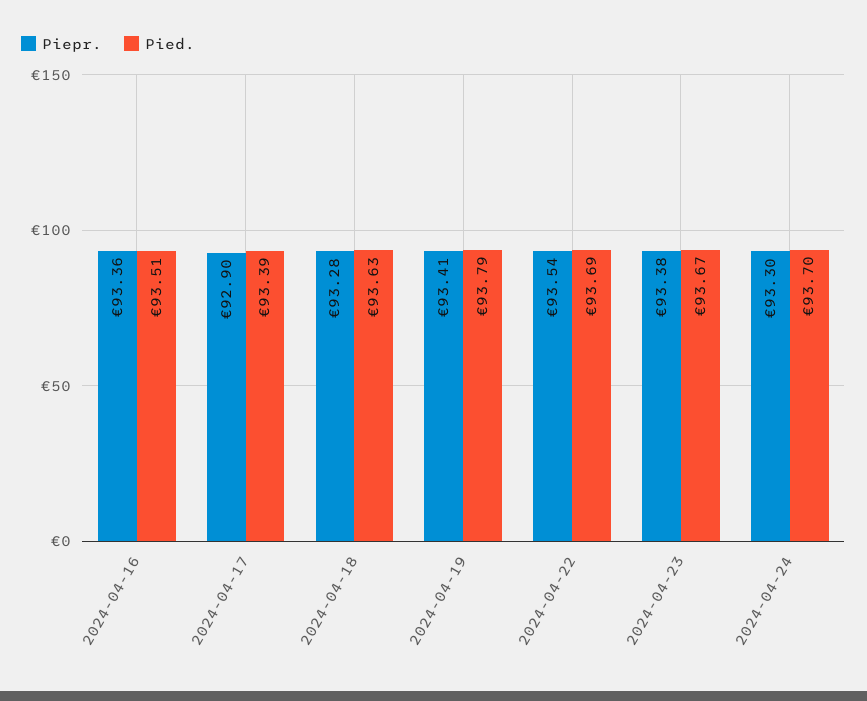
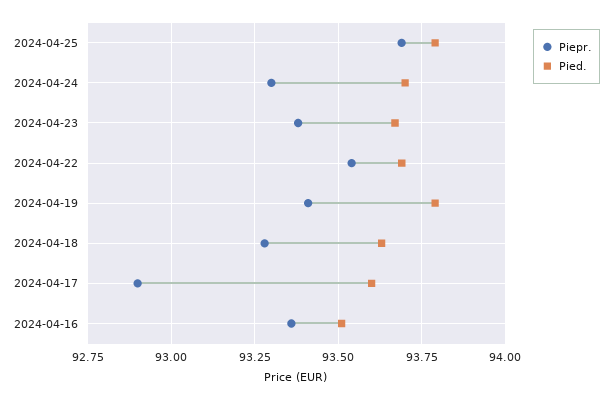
Pied., 2024-04-17: 93.39 -> 93.6
Piepr., 2024-04-25: none -> 93.7
Pied., 2024-04-25: none -> 93.8

